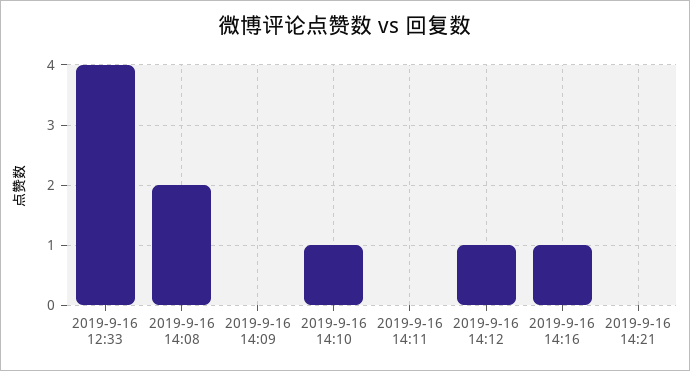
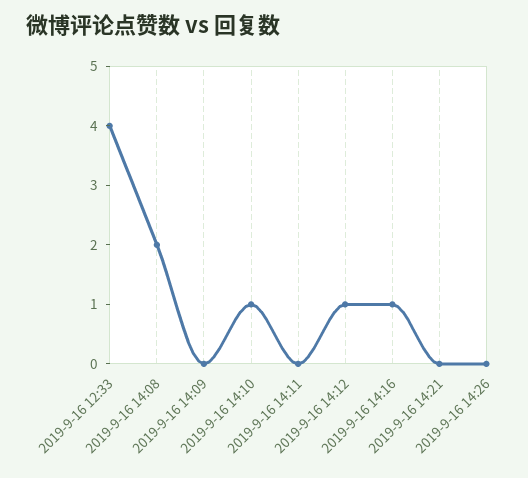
2019-9-16 14:26: none -> 0

